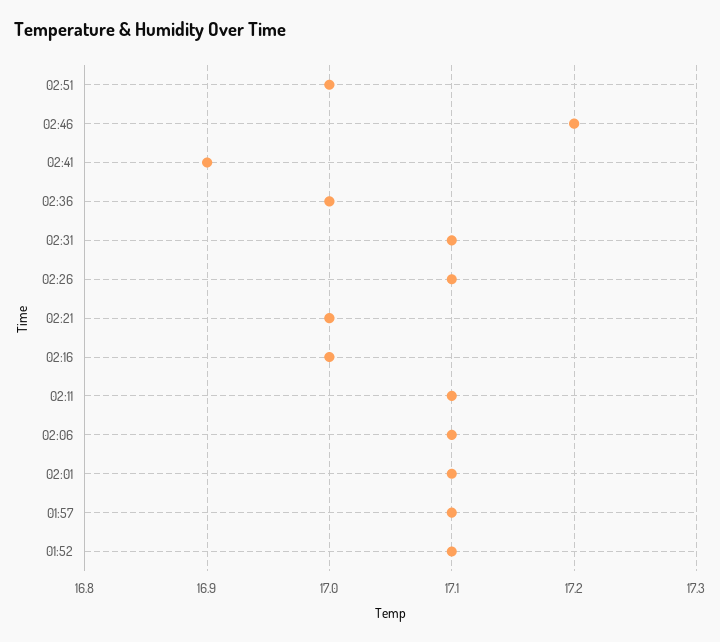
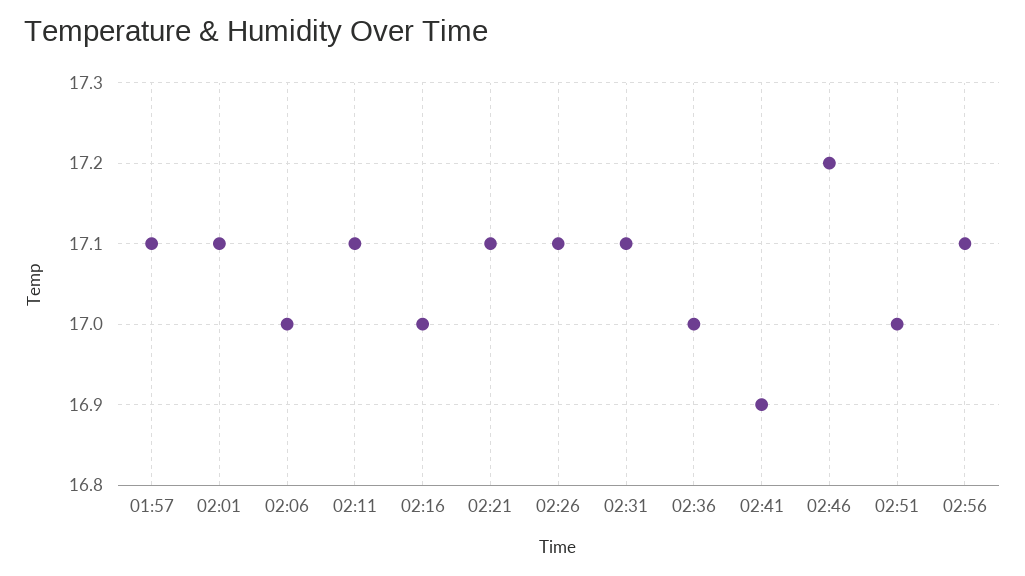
02:21: 17 -> 17.1
02:06: 17.1 -> 17
01:52: 17.1 -> none
02:56: none -> 17.1

